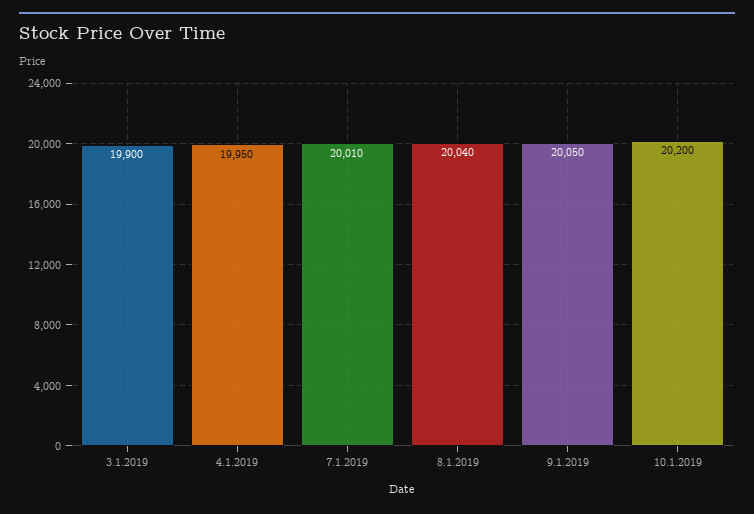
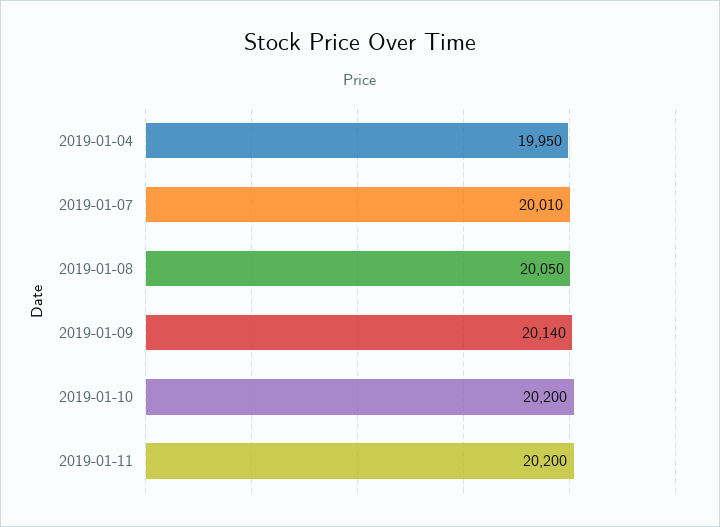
3.1.2019: 19900 -> none
8.1.2019: 20040 -> 20050
9.1.2019: 20050 -> 20140
2019-01-11: none -> 20200

